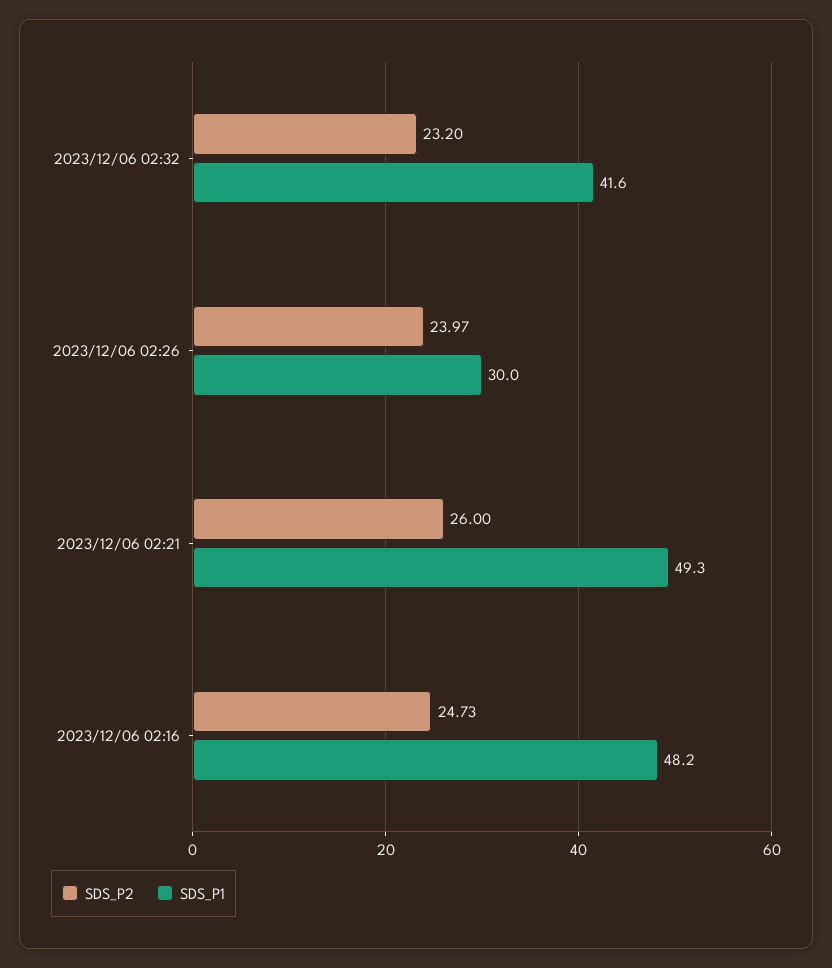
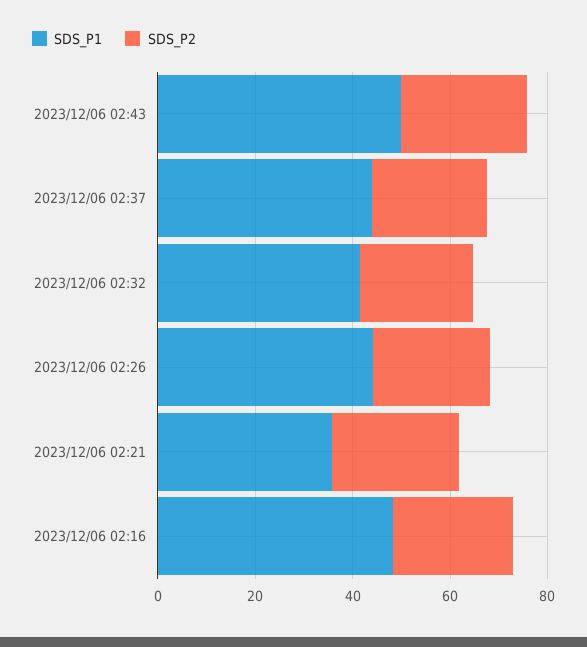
SDS_P1, 2023/12/06 02:26: 30 -> 45
SDS_P1, 2023/12/06 02:21: 49.3 -> 35
SDS_P1, 2023/12/06 02:43: none -> 50
SDS_P2, 2023/12/06 02:43: none -> 25
SDS_P1, 2023/12/06 02:37: none -> 45
SDS_P2, 2023/12/06 02:37: none -> 25

